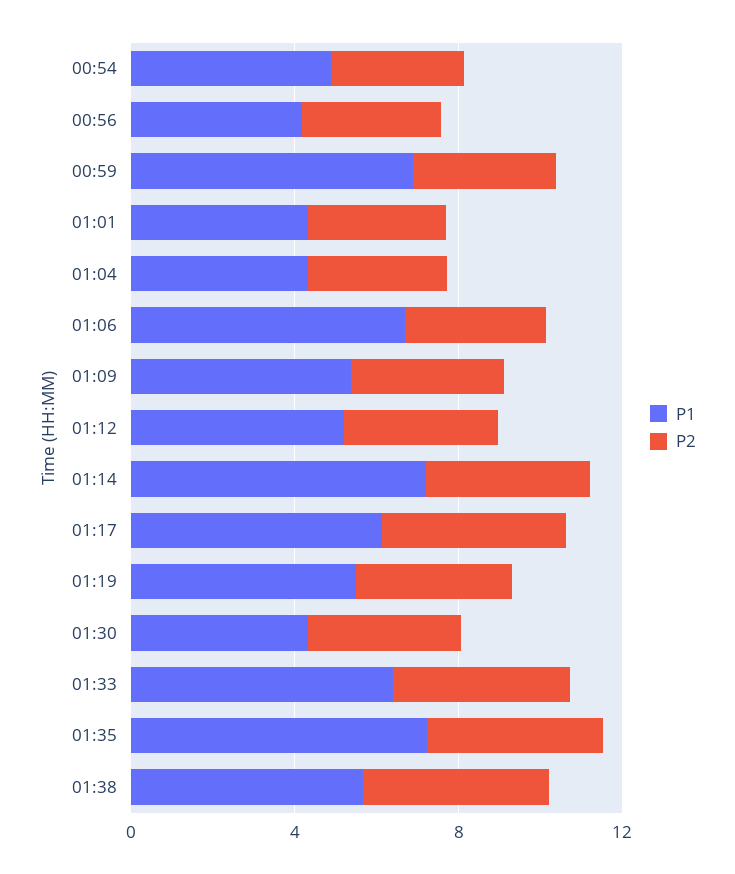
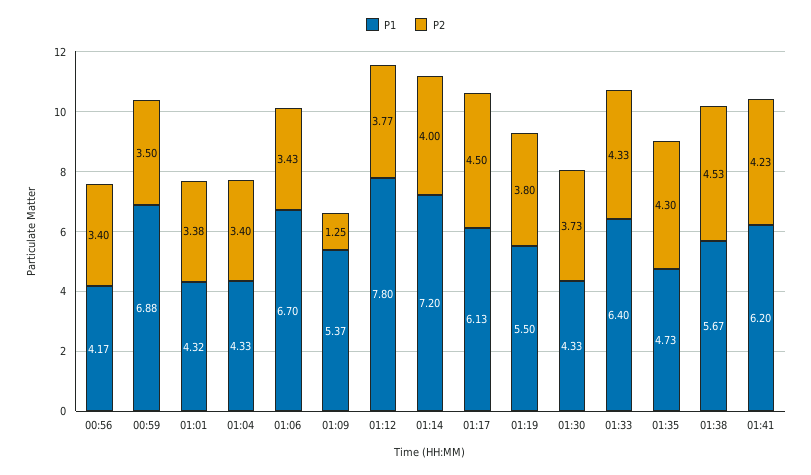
P1, 00:54: 5 -> none
P2, 00:54: 3 -> none
P2, 01:09: 4 -> 1.25
P1, 01:12: 5 -> 7.8
P1, 01:35: 7 -> 4.73
P1, 01:41: none -> 6.2
P2, 01:41: none -> 4.23

